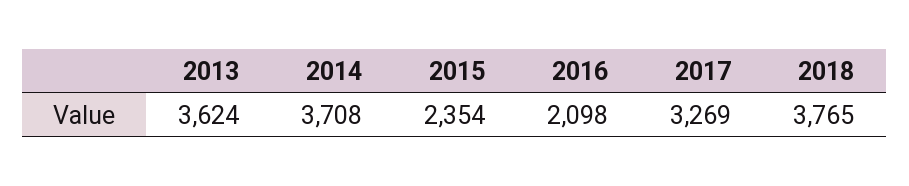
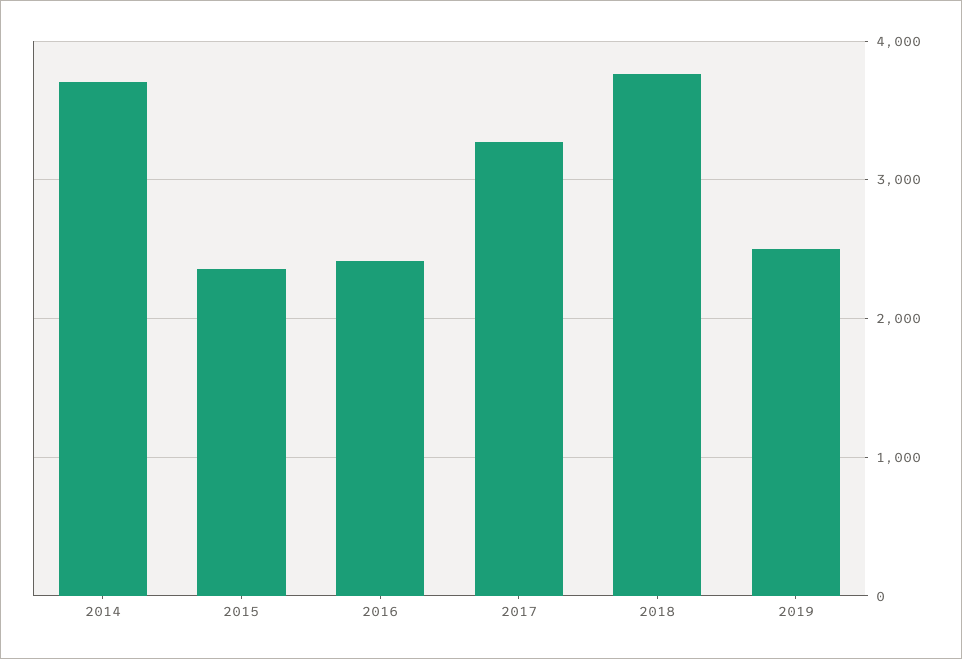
2013: 3624 -> none
2016: 2098 -> 2400
2019: none -> 2500

